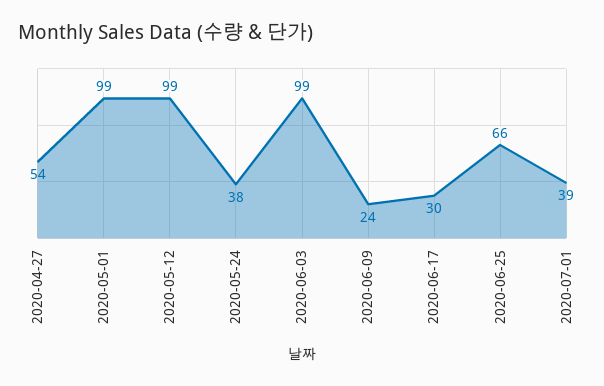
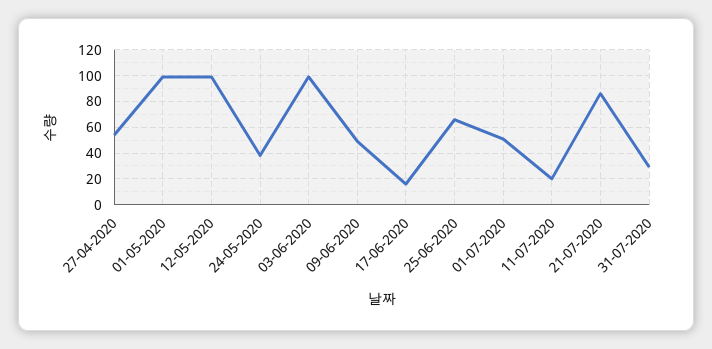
2020-06-09: 24 -> 50
2020-06-17: 30 -> 15
2020-07-01: 39 -> 50
11-07-2020: none -> 20
21-07-2020: none -> 85
31-07-2020: none -> 30

